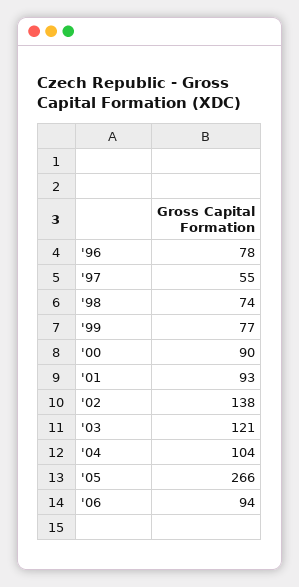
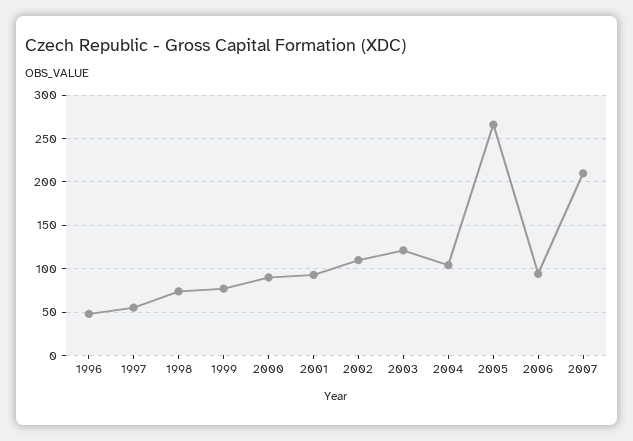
'96: 78 -> 50
'02: 138 -> 110
2007: none -> 210

